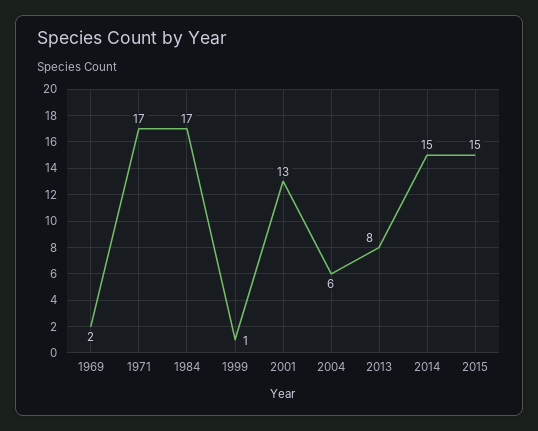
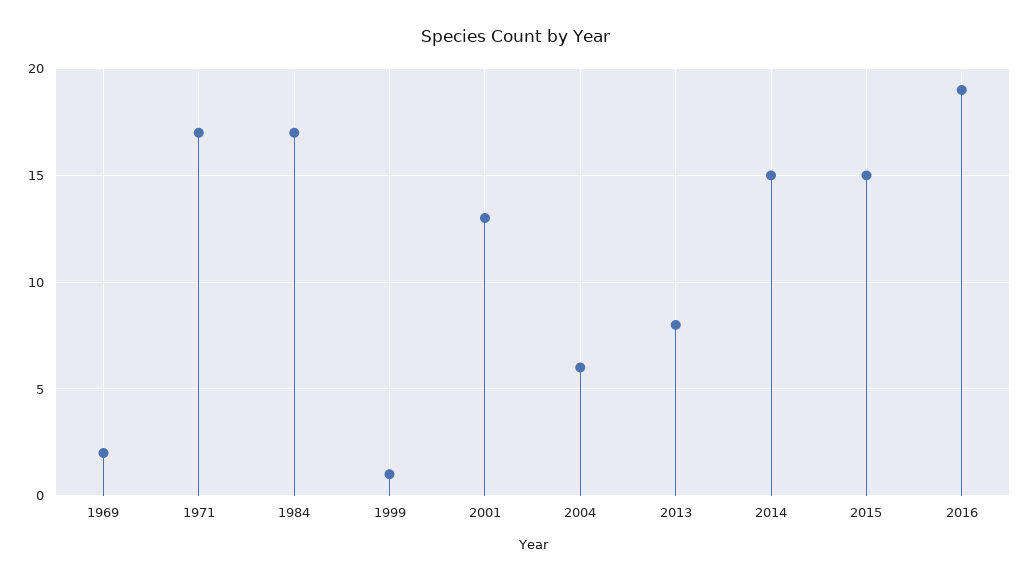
2016: none -> 19

